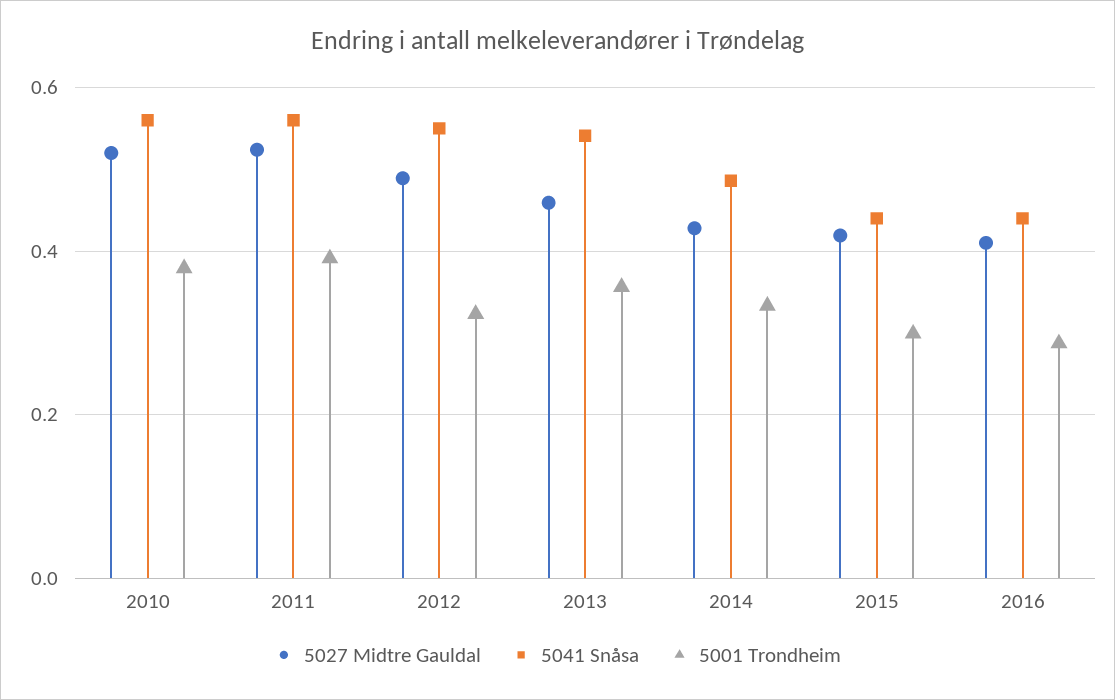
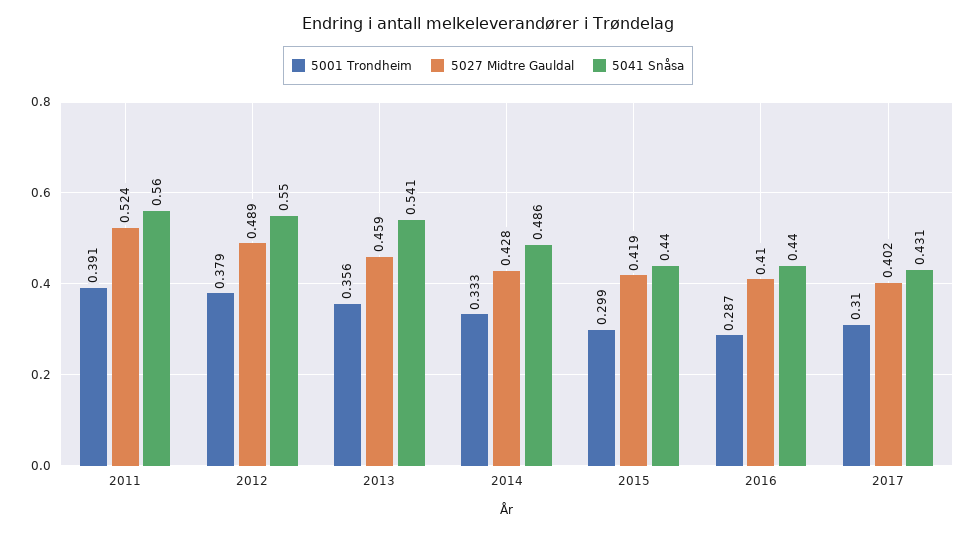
5027 Midtre Gauldal, 2010: 0.52 -> none
5041 Snåsa, 2010: 0.56 -> none
5001 Trondheim, 2010: 0.38 -> none
5001 Trondheim, 2012: 0.32 -> 0.379
5001 Trondheim, 2017: none -> 0.31
5027 Midtre Gauldal, 2017: none -> 0.402
5041 Snåsa, 2017: none -> 0.431

